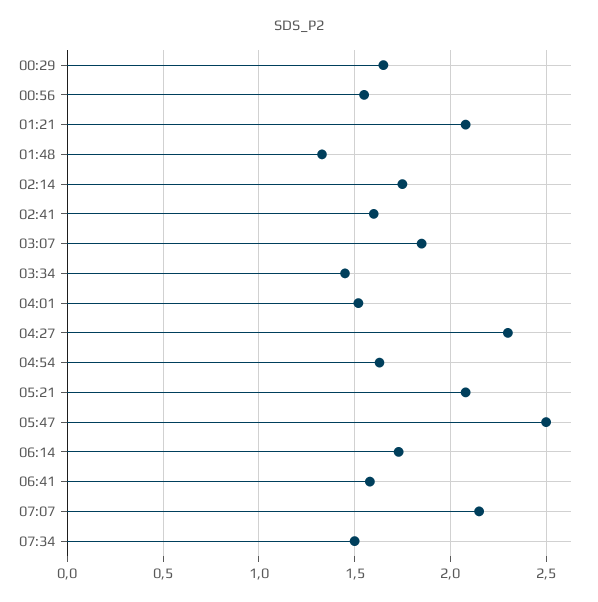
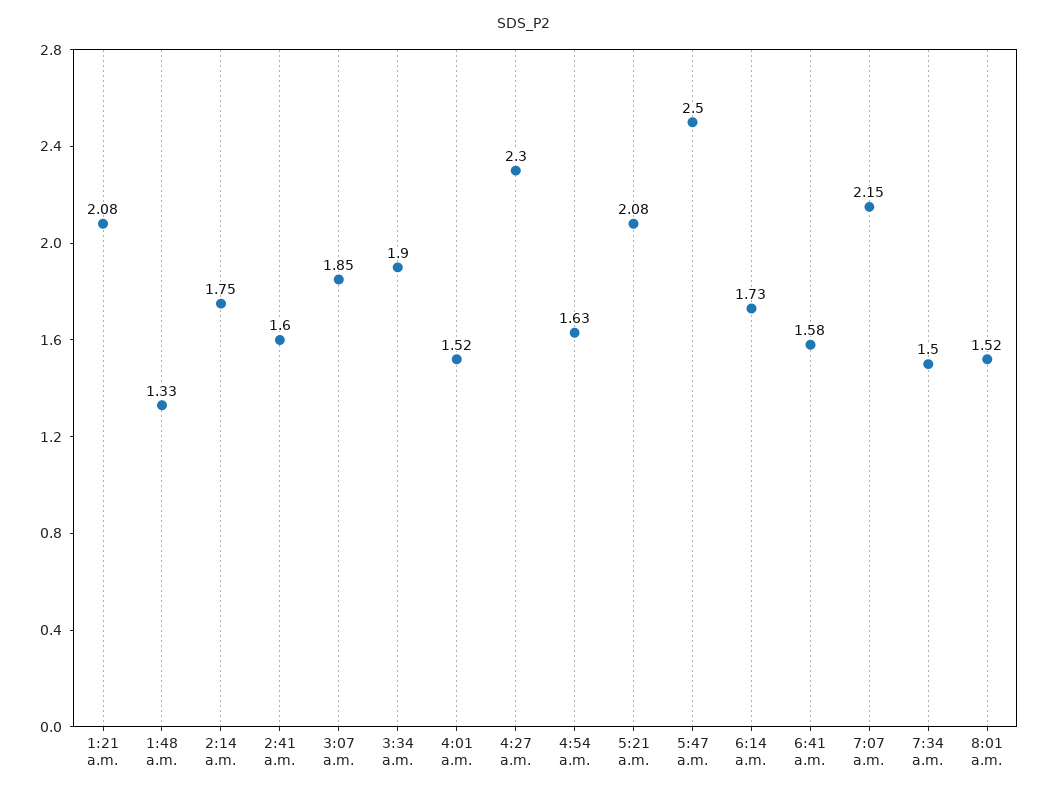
00:29: 1.65 -> none
00:56: 1.55 -> none
03:34: 1.45 -> 1.9
8:01 a.m.: none -> 1.52

